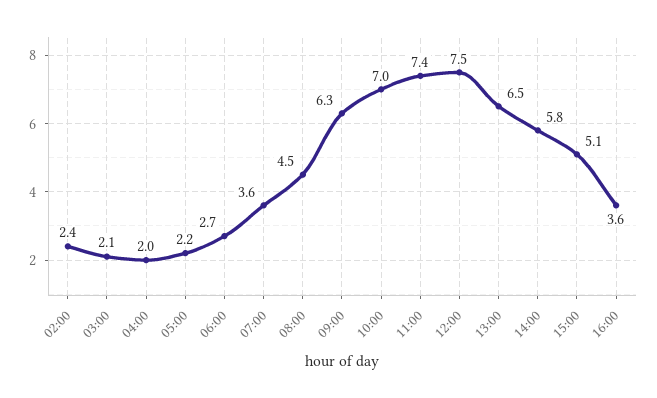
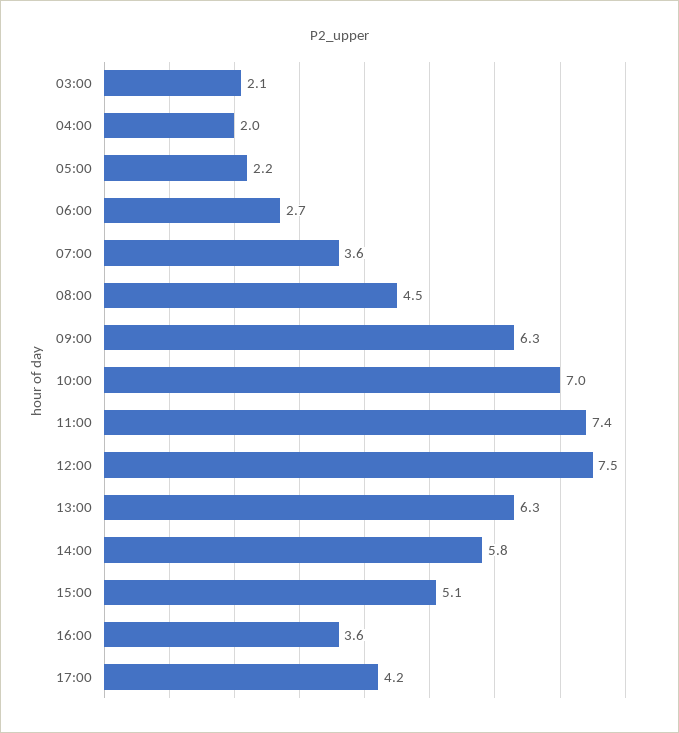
02:00: 2.4 -> none
13:00: 6.5 -> 6.3
17:00: none -> 4.2

